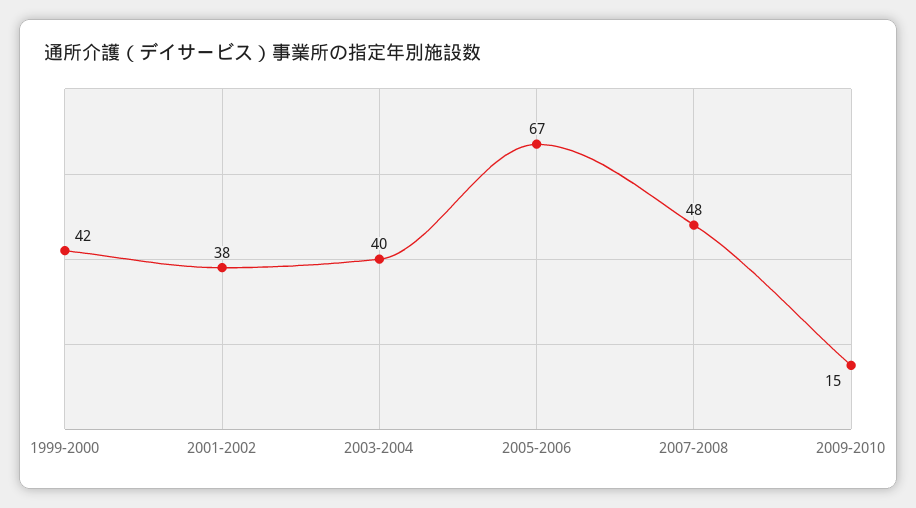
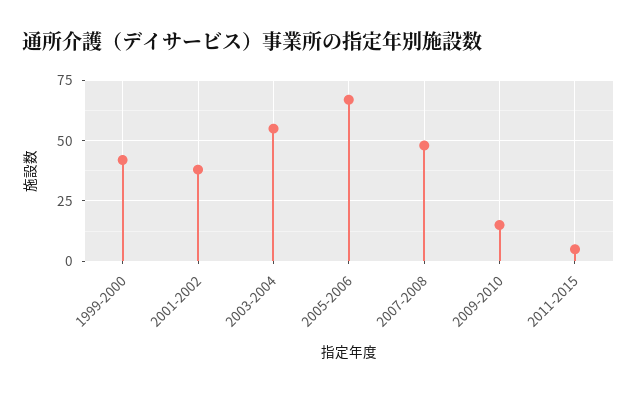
2003-2004: 40 -> 55
2011-2015: none -> 5

